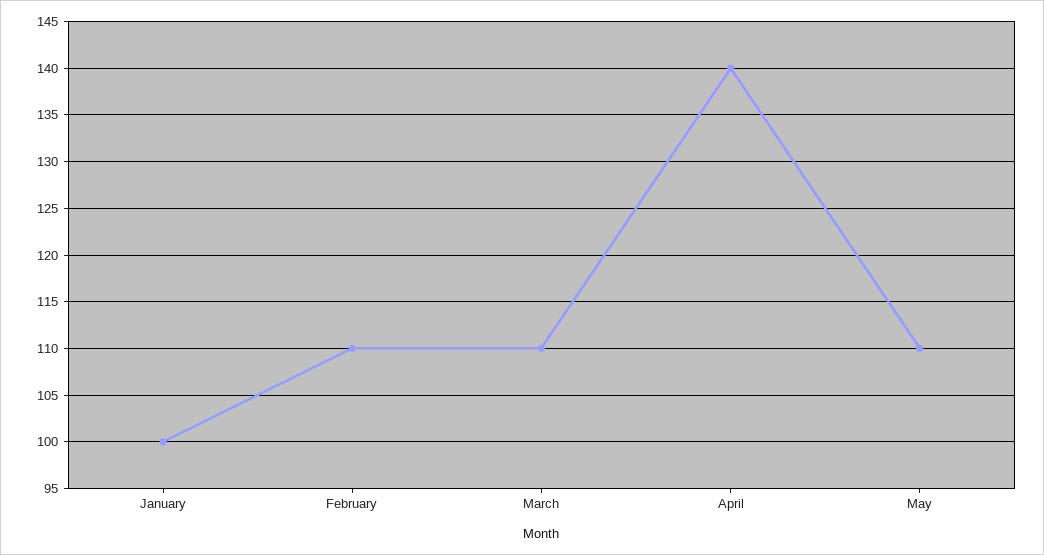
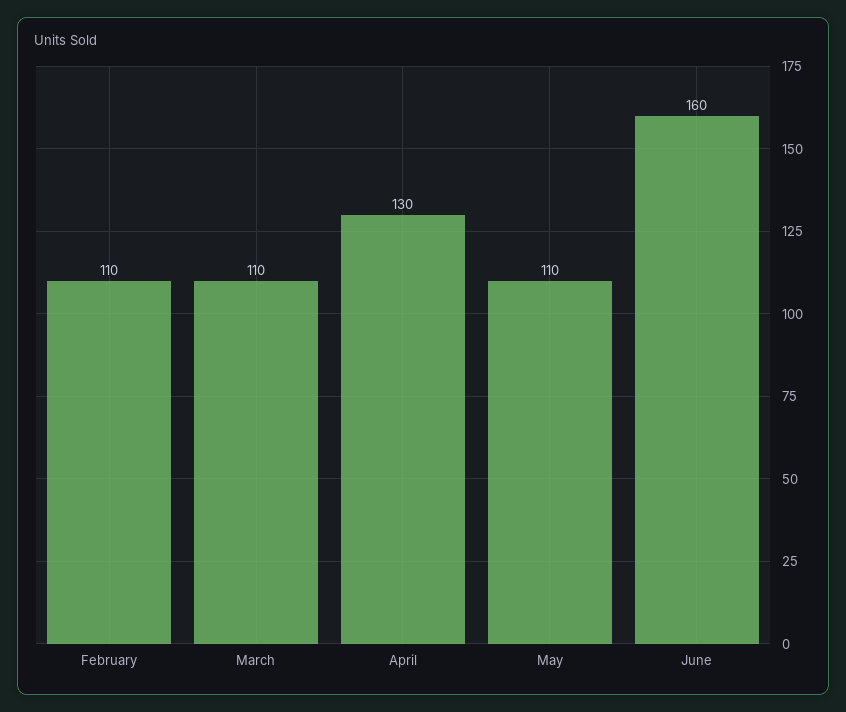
January: 100 -> none
April: 140 -> 130
June: none -> 160

